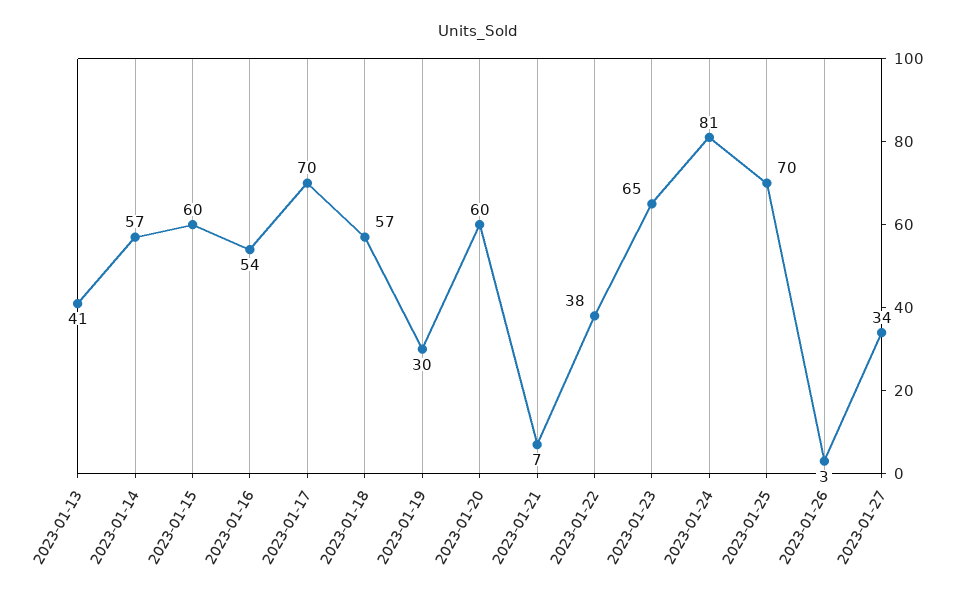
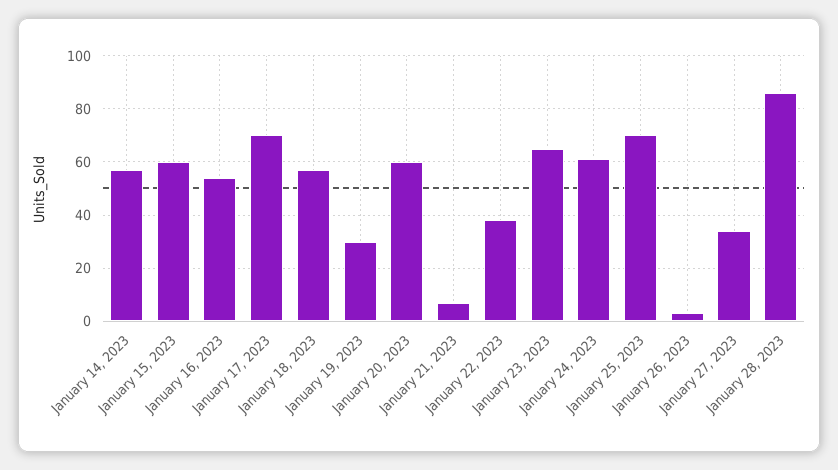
2023-01-13: 41 -> none
2023-01-24: 81 -> 60
January 28, 2023: none -> 85

